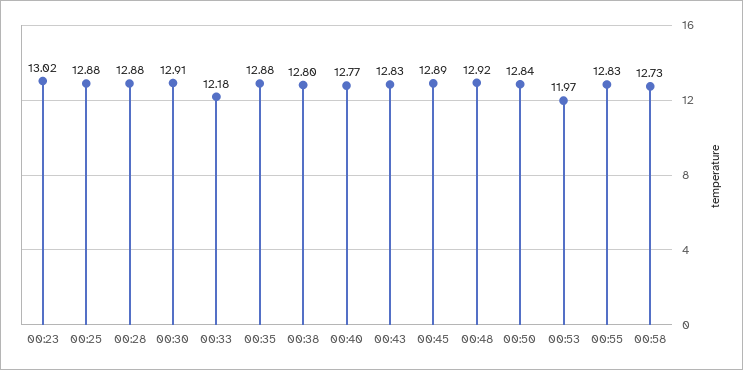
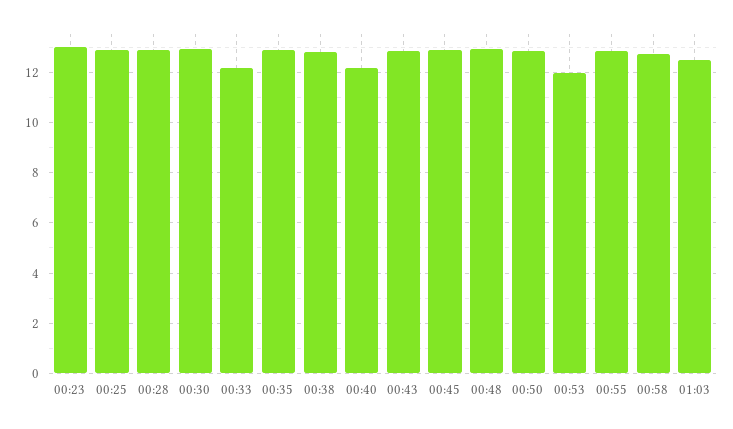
00:40: 12.77 -> 12.25
01:03: none -> 12.5

